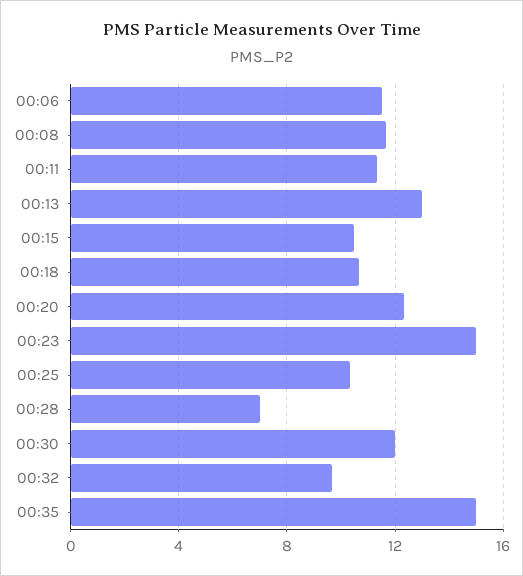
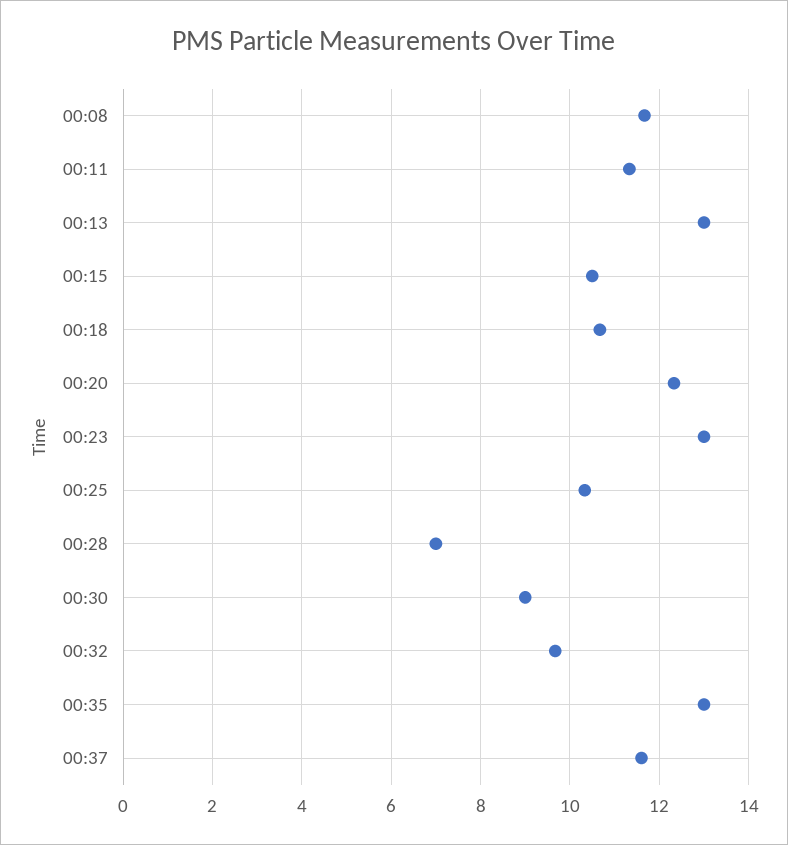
00:06: 11.5 -> none
00:23: 15 -> 13
00:30: 12 -> 9
00:35: 15 -> 13
00:37: none -> 11.6

